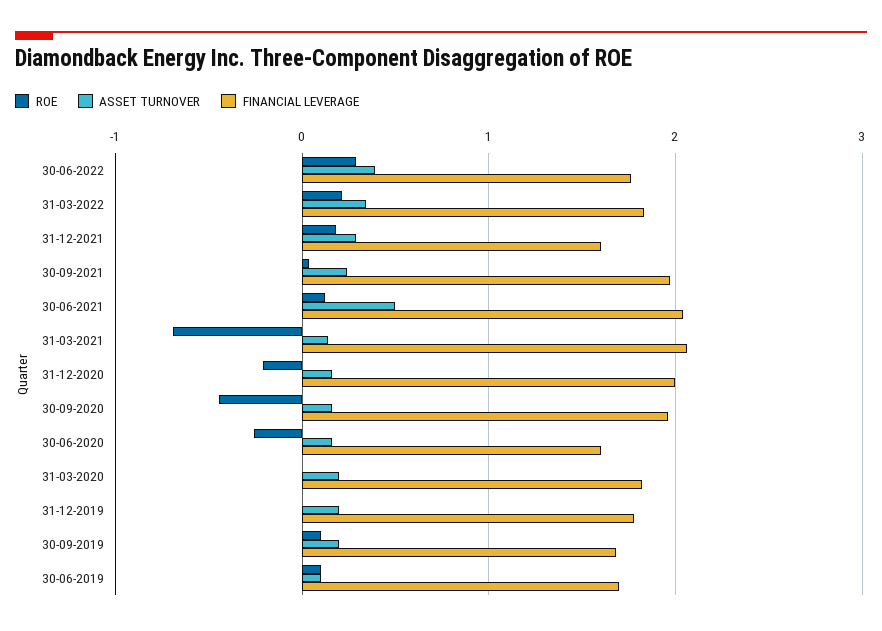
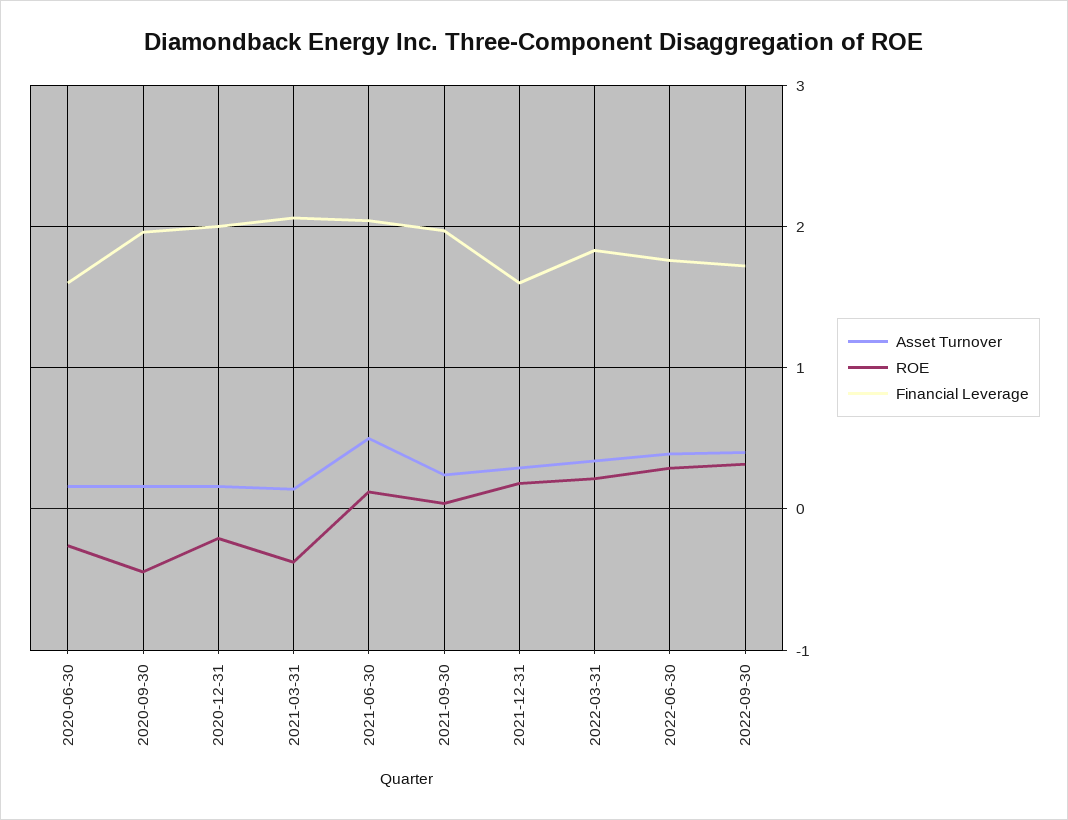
ROE, 31-03-2021: -0.7 -> -0.4
ROE, 31-03-2020: 0 -> none
ASSET TURNOVER, 31-03-2020: 0.2 -> none
FINANCIAL LEVERAGE, 31-03-2020: 1.8 -> none
ROE, 31-12-2019: 0 -> none
ASSET TURNOVER, 31-12-2019: 0.2 -> none
FINANCIAL LEVERAGE, 31-12-2019: 1.8 -> none
ROE, 30-09-2019: 0.1 -> none
ASSET TURNOVER, 30-09-2019: 0.2 -> none
FINANCIAL LEVERAGE, 30-09-2019: 1.7 -> none
ROE, 30-06-2019: 0.1 -> none
ASSET TURNOVER, 30-06-2019: 0.1 -> none
FINANCIAL LEVERAGE, 30-06-2019: 1.7 -> none
ASSET TURNOVER, 2022-09-30: none -> 0.4
ROE, 2022-09-30: none -> 0.3
FINANCIAL LEVERAGE, 2022-09-30: none -> 1.7

